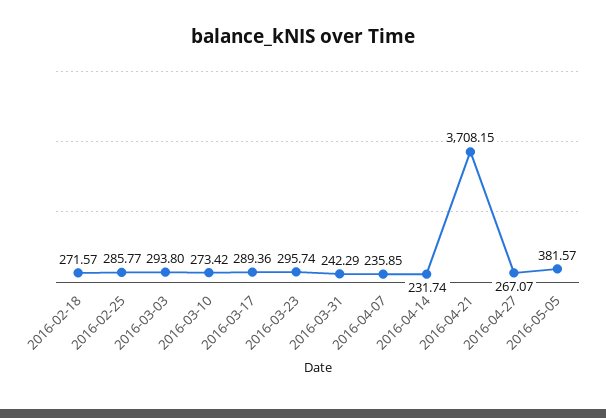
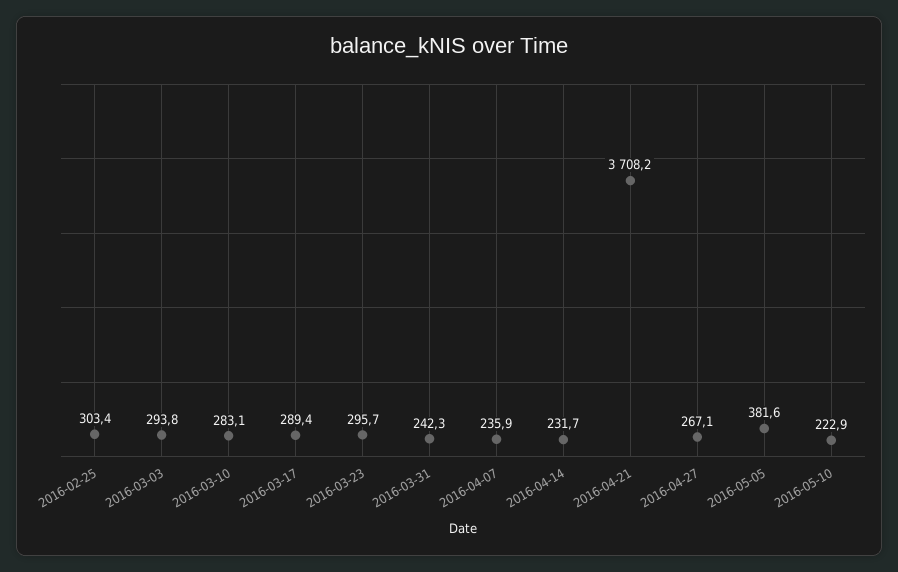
2016-02-18: 271.57 -> none
2016-02-25: 285.77 -> 303.4
2016-03-10: 273.42 -> 283.1
2016-05-10: none -> 222.9

